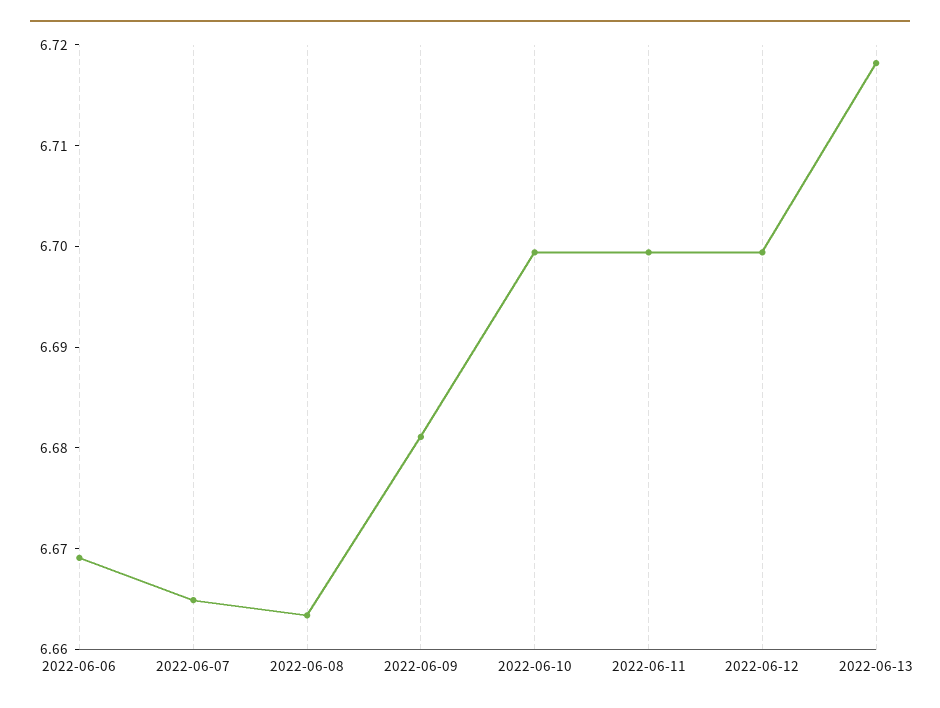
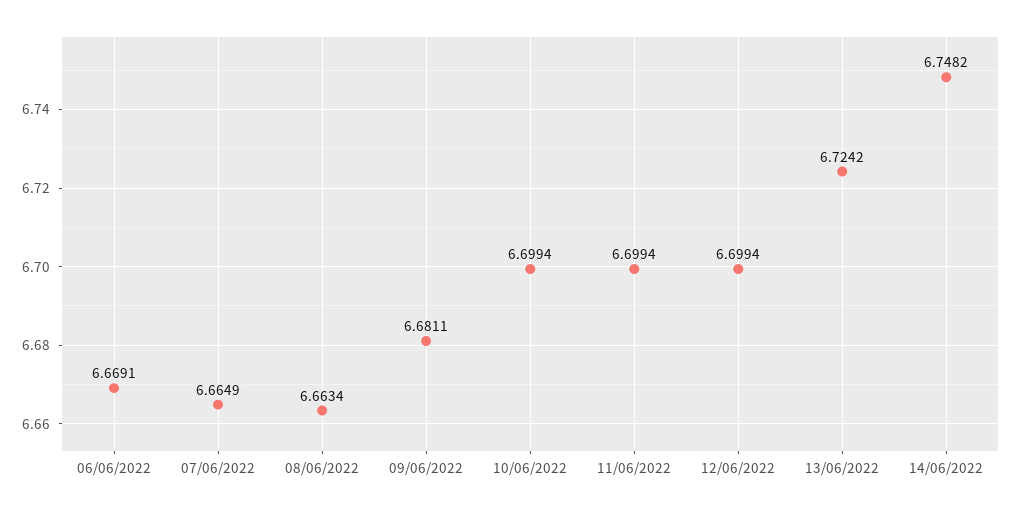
2022-06-13: 6.718 -> 6.7242
14/06/2022: none -> 6.7482

